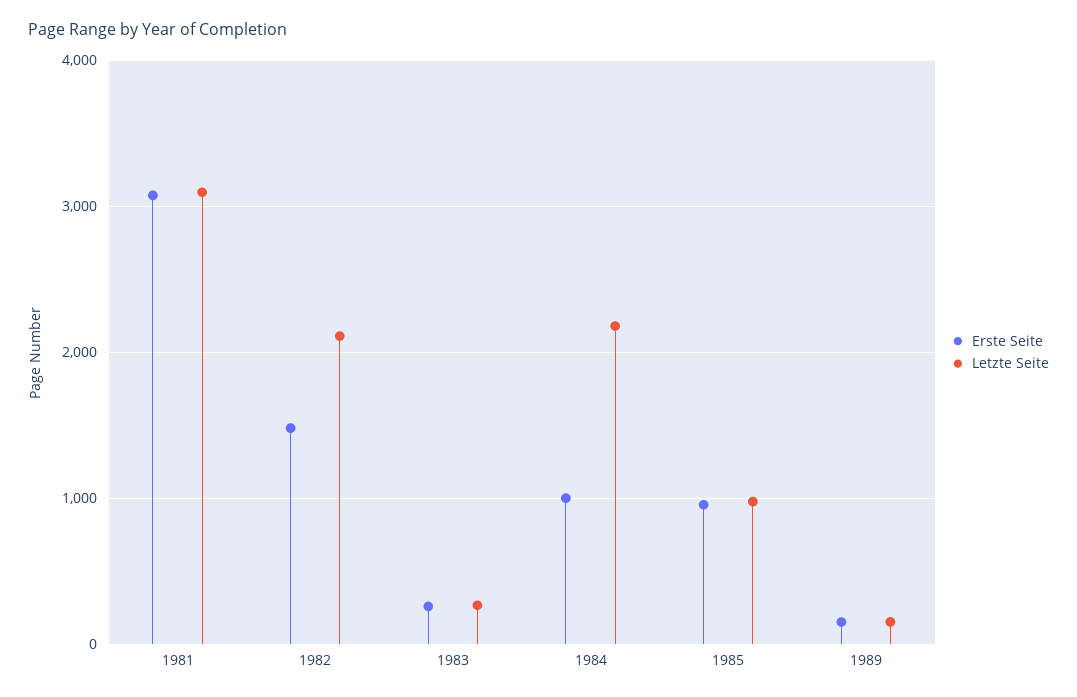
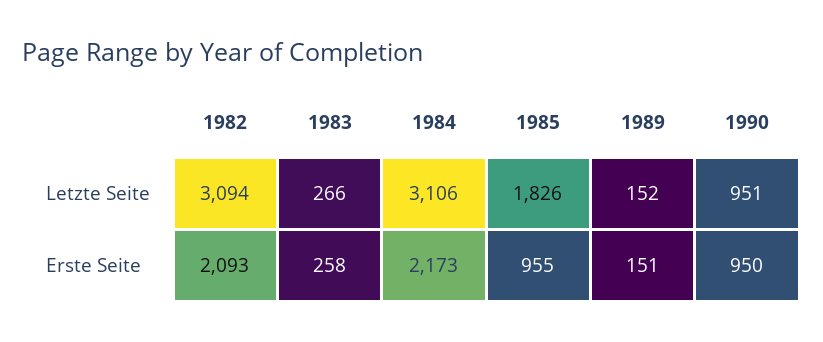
Erste Seite, 1981: 3100 -> none
Letzte Seite, 1981: 3100 -> none
Erste Seite, 1982: 1500 -> 2093
Letzte Seite, 1982: 2100 -> 3094
Erste Seite, 1984: 1000 -> 2173
Letzte Seite, 1984: 2200 -> 3106
Letzte Seite, 1985: 1000 -> 1826
Letzte Seite, 1990: none -> 951
Erste Seite, 1990: none -> 950

